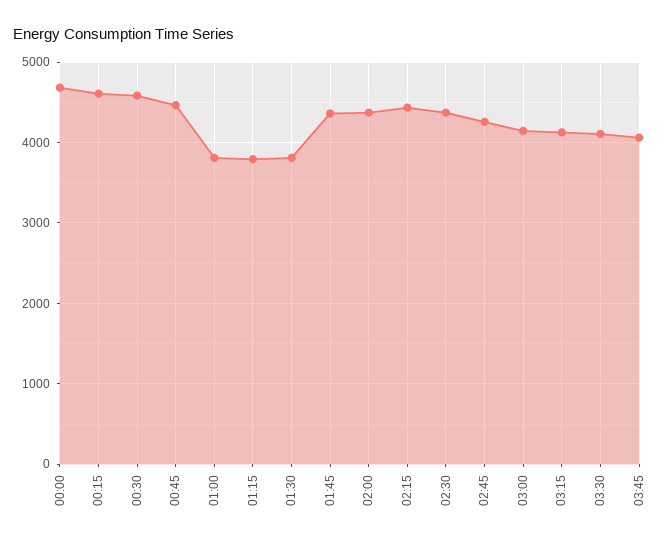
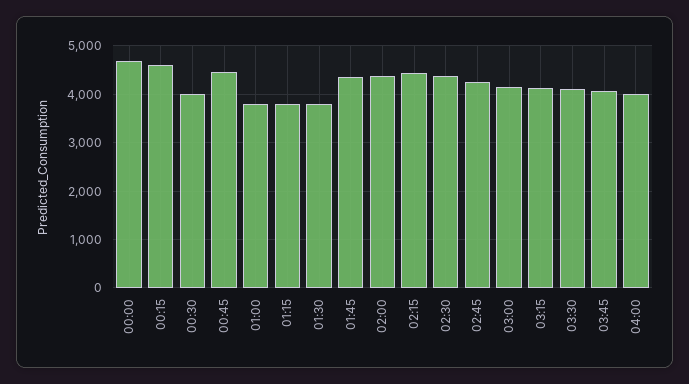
00:30: 4600 -> 4000
04:00: none -> 4000

